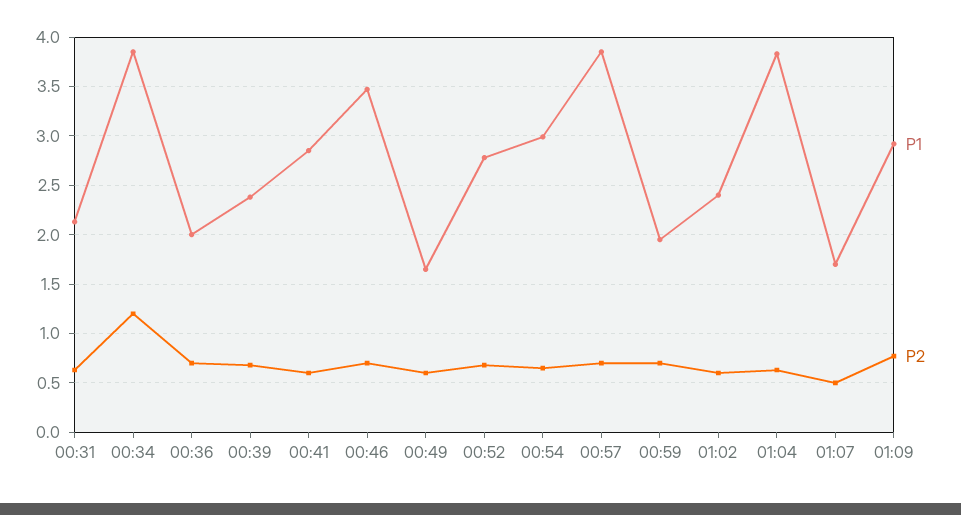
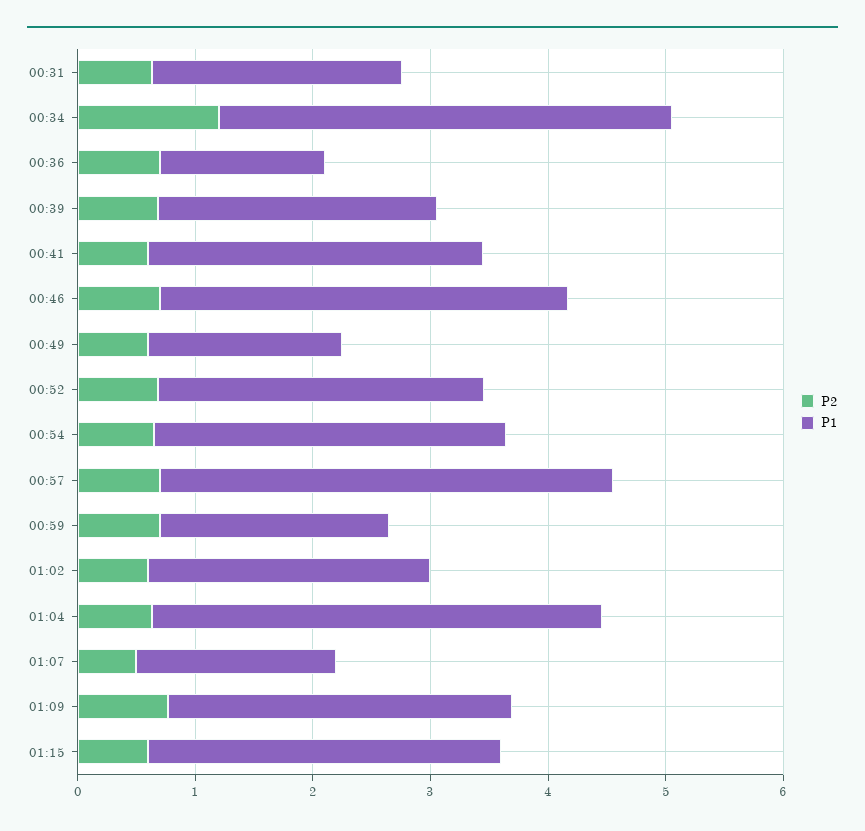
P1, 00:36: 2 -> 1.4
P2, 01:15: none -> 0.6
P1, 01:15: none -> 3

